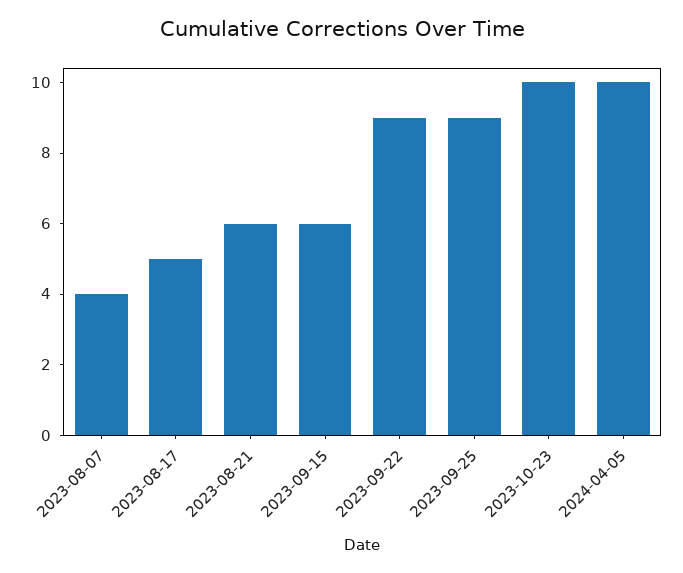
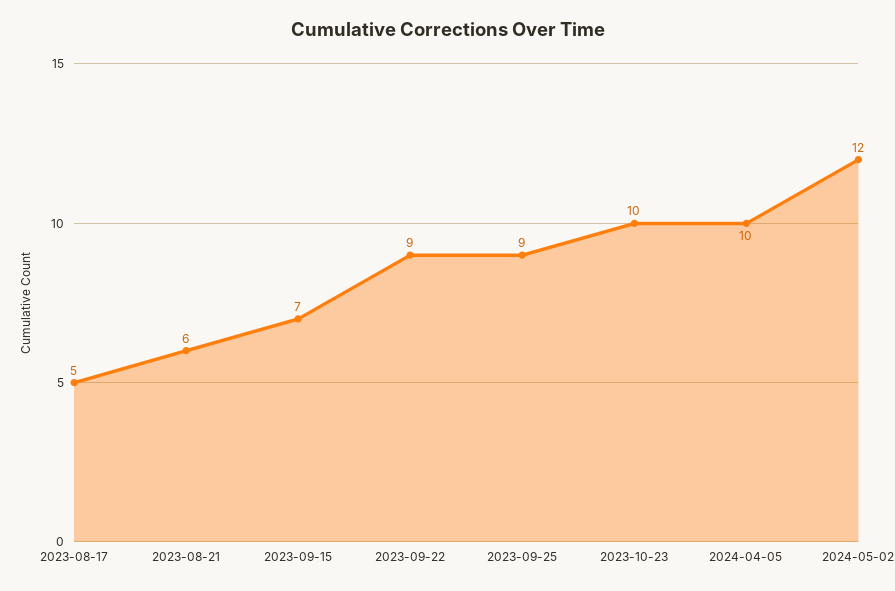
2023-08-07: 4 -> none
2023-09-15: 6 -> 7
2024-05-02: none -> 12

